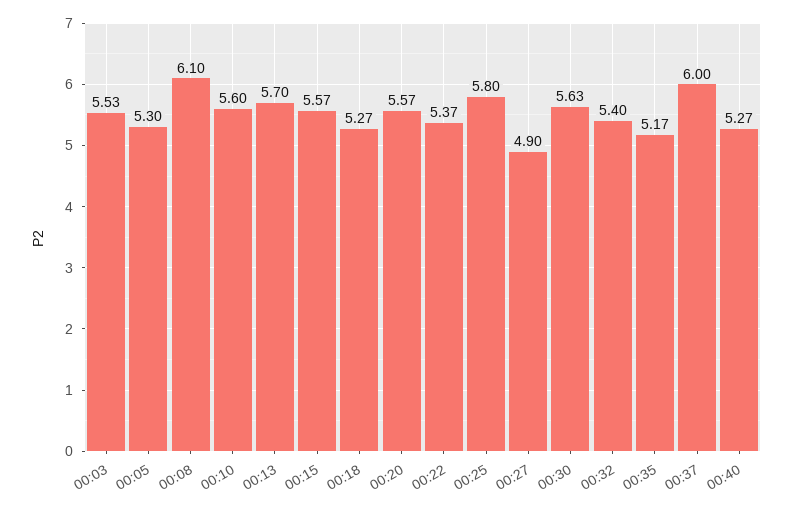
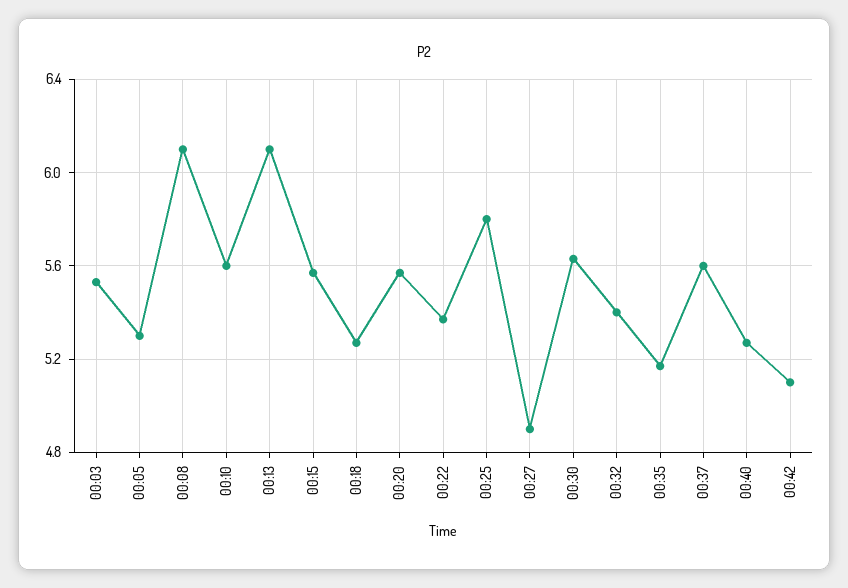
00:13: 5.7 -> 6.1
00:37: 6 -> 5.6
00:42: none -> 5.1

